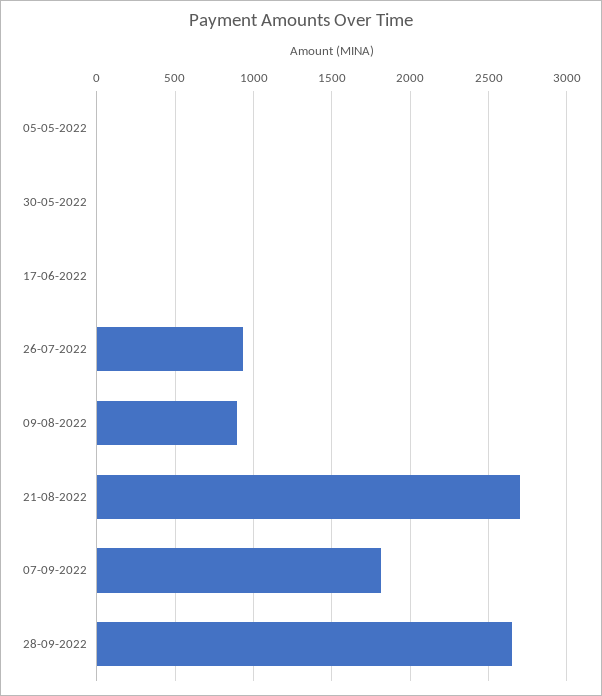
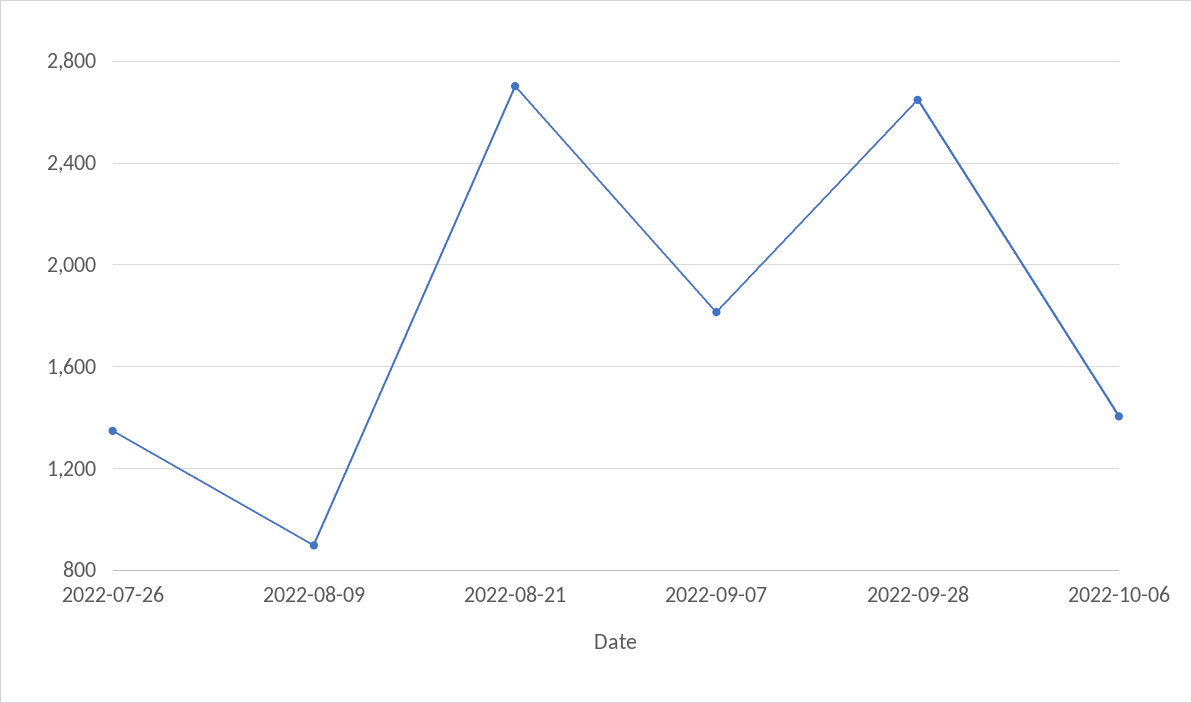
05-05-2022: 0 -> none
30-05-2022: 0 -> none
17-06-2022: 0 -> none
26-07-2022: 950 -> 1350
2022-10-06: none -> 1400

